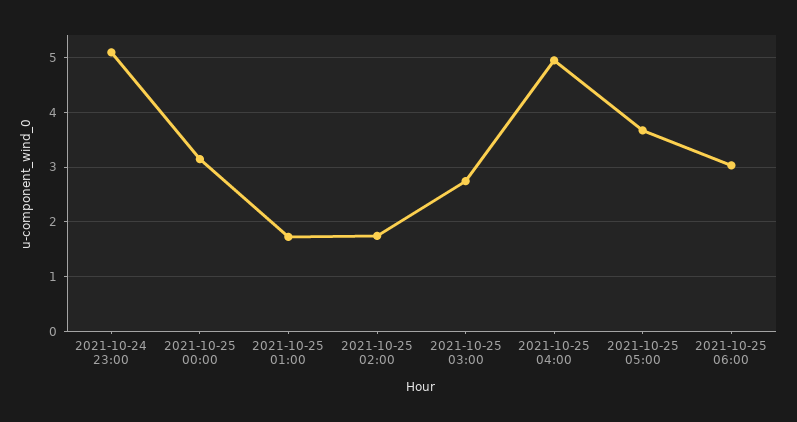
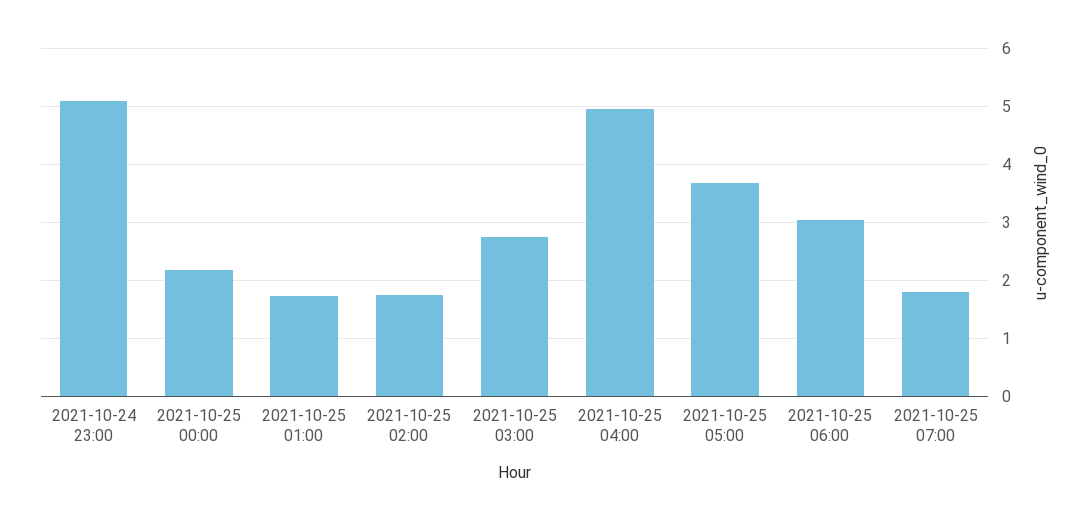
2021-10-25 00:00: 3.2 -> 2.2
2021-10-25 07:00: none -> 1.8

